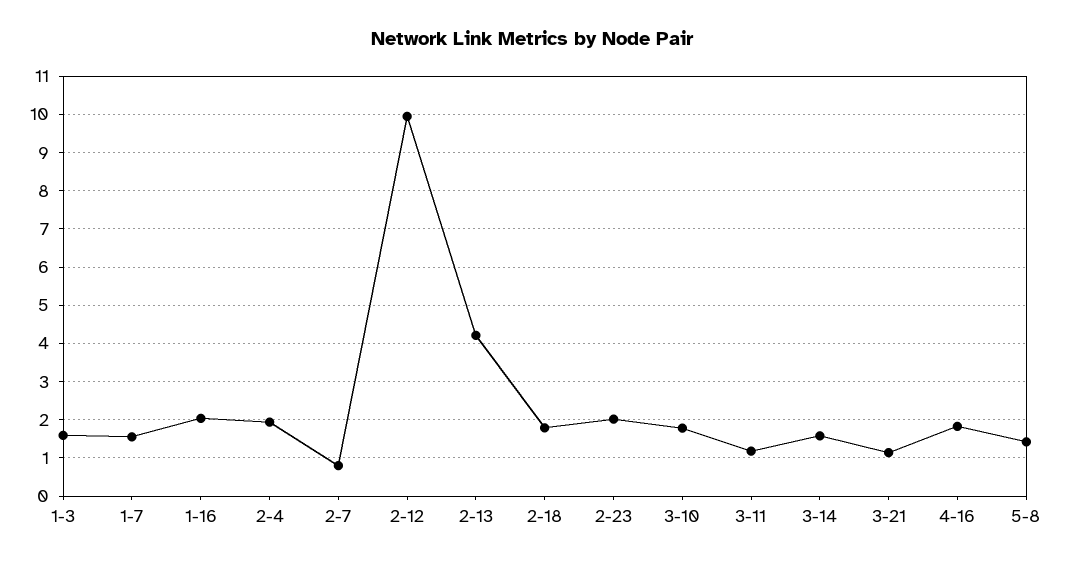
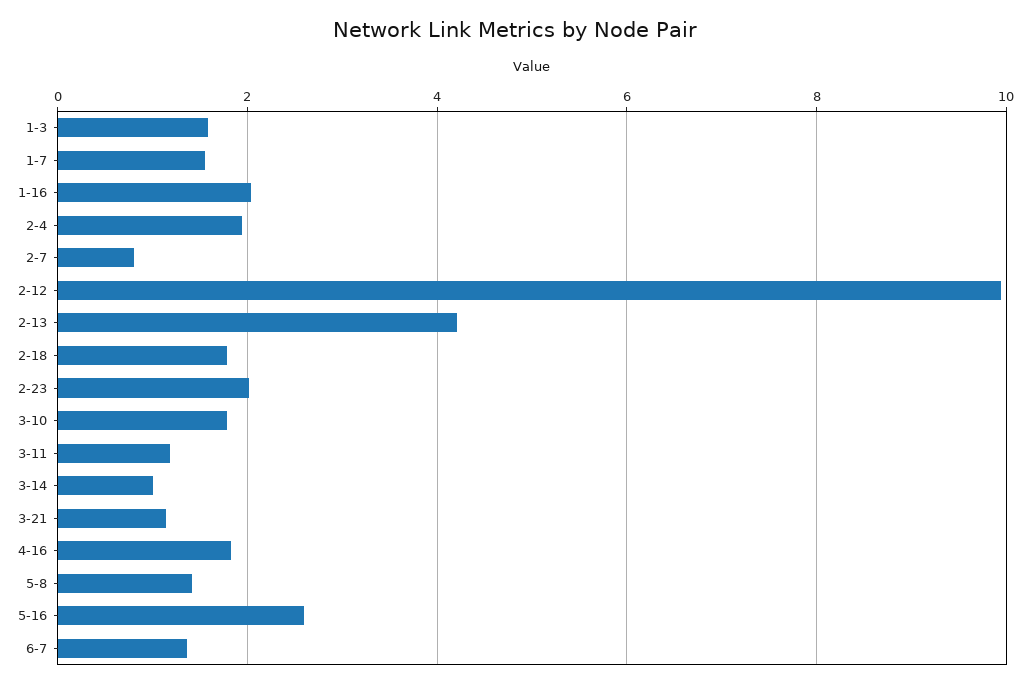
3-14: 1.6 -> 1
5-16: none -> 2.6
6-7: none -> 1.4

